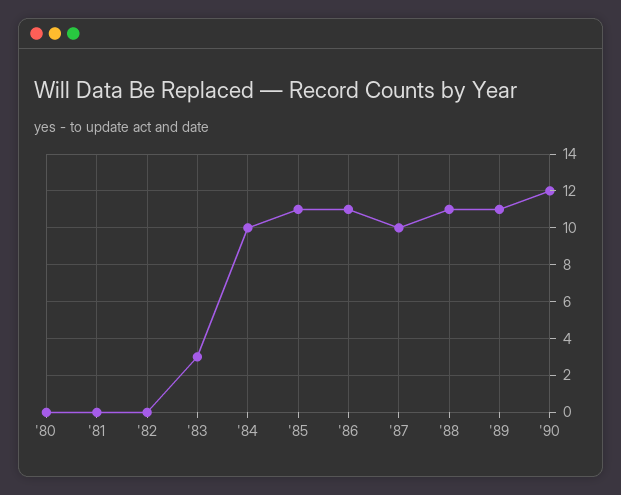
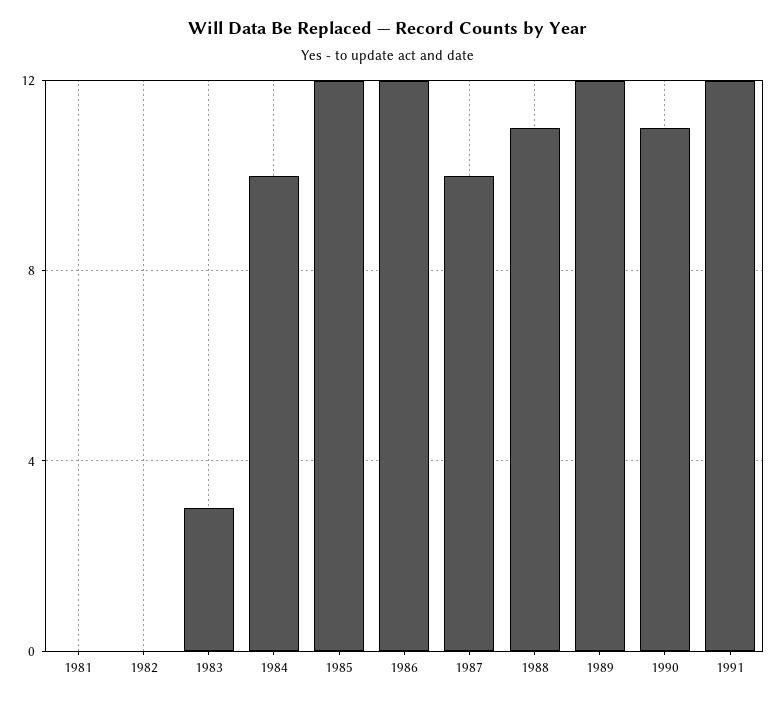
'80: 0 -> none
'85: 11 -> 12
'86: 11 -> 12
'89: 11 -> 12
'90: 12 -> 11
1991: none -> 12

